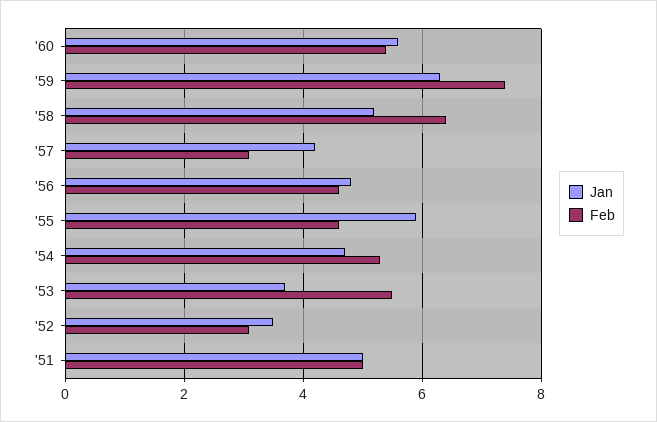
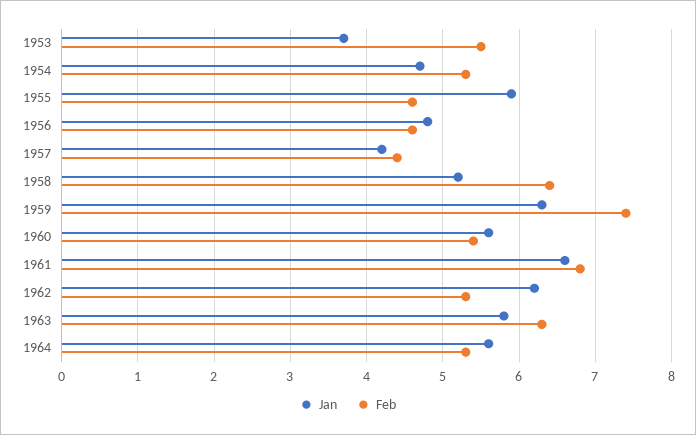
Feb, '57: 3 -> 4.4
Jan, '52: 3.5 -> none
Feb, '52: 3 -> none
Jan, '51: 5 -> none
Feb, '51: 5 -> none
Jan, 1961: none -> 6.6
Feb, 1961: none -> 6.8
Jan, 1962: none -> 6.2
Feb, 1962: none -> 5.3
Jan, 1963: none -> 5.8
Feb, 1963: none -> 6.3
Jan, 1964: none -> 5.6
Feb, 1964: none -> 5.3

